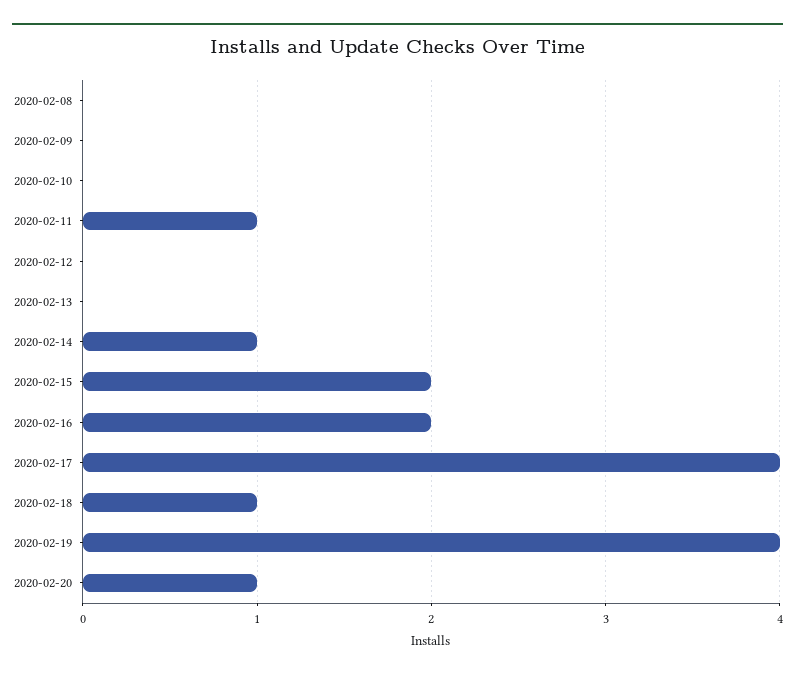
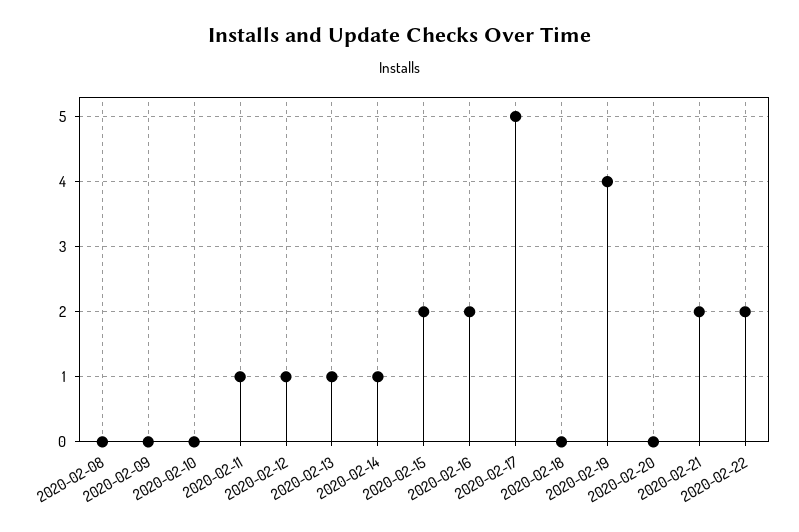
2020-02-12: 0 -> 1
2020-02-13: 0 -> 1
2020-02-17: 4 -> 5
2020-02-18: 1 -> 0
2020-02-20: 1 -> 0
2020-02-21: none -> 2
2020-02-22: none -> 2

